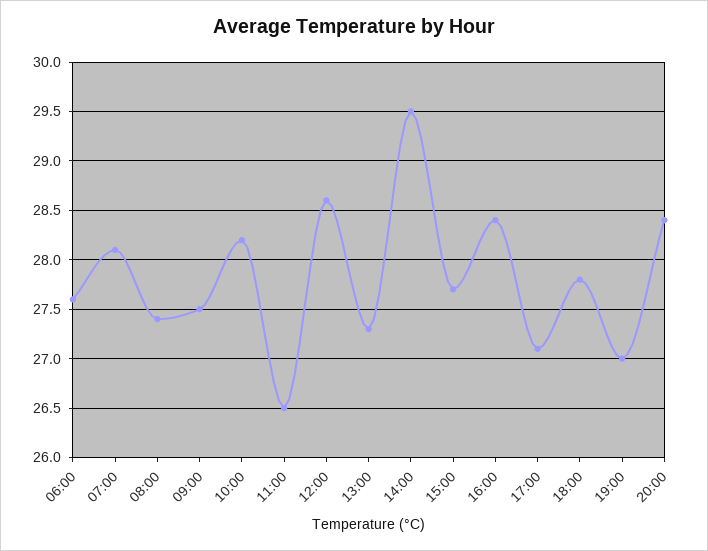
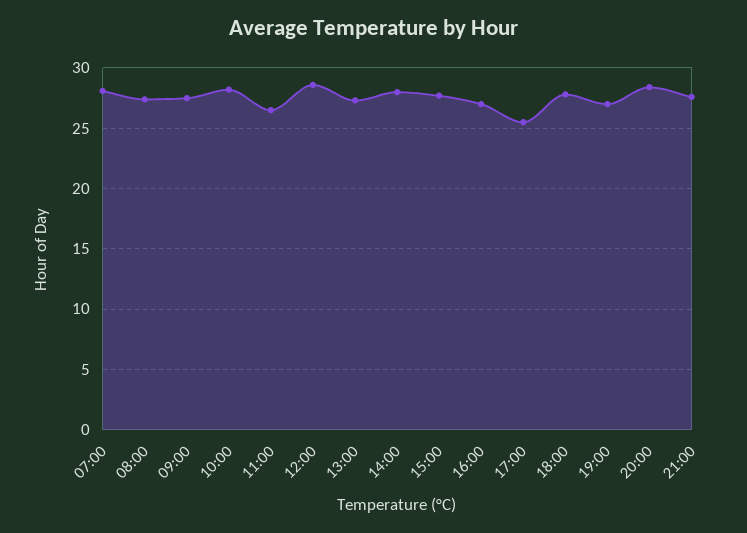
06:00: 27.6 -> none
14:00: 29.5 -> 28
16:00: 28.4 -> 27
17:00: 27.1 -> 25.5
21:00: none -> 27.5

